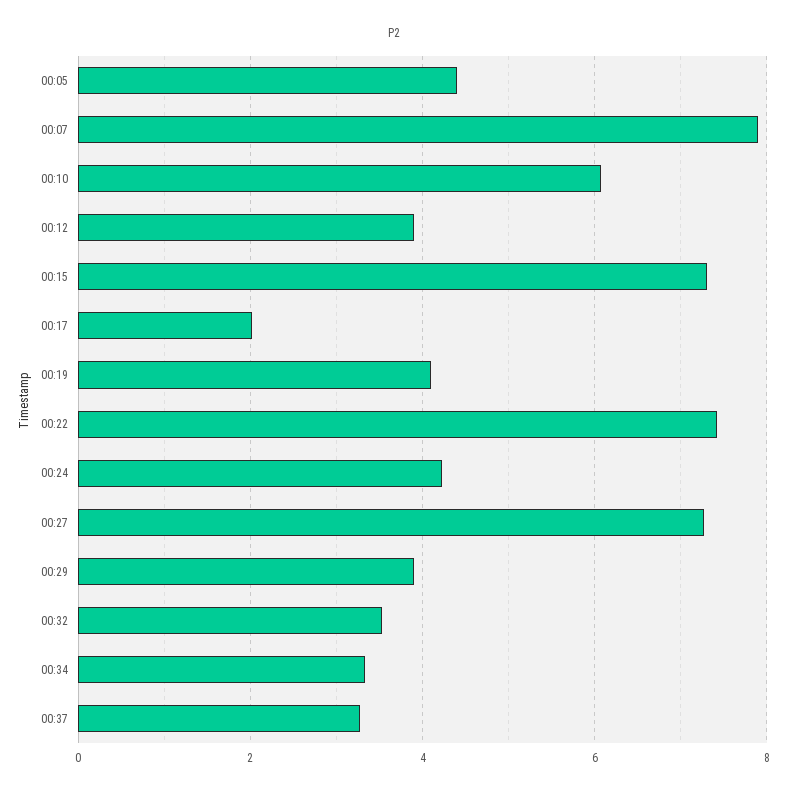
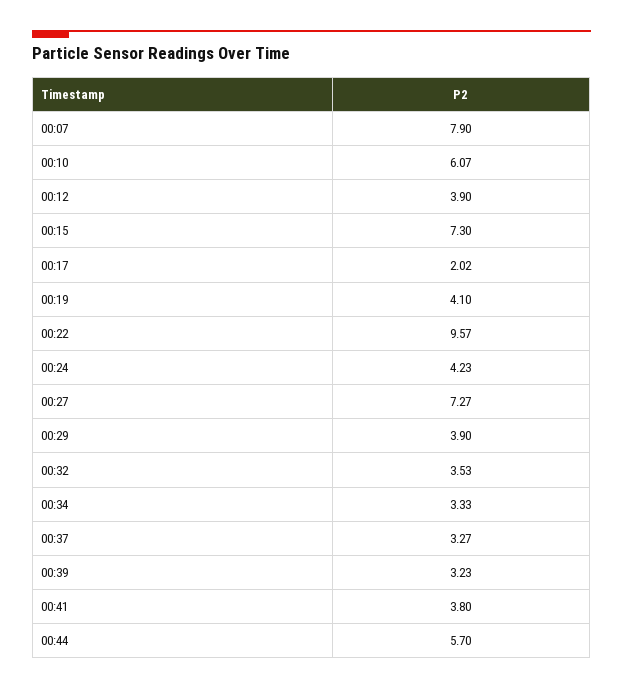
00:05: 4.4 -> none
00:22: 7.4 -> 9.57
00:39: none -> 3.23
00:41: none -> 3.8
00:44: none -> 5.7

